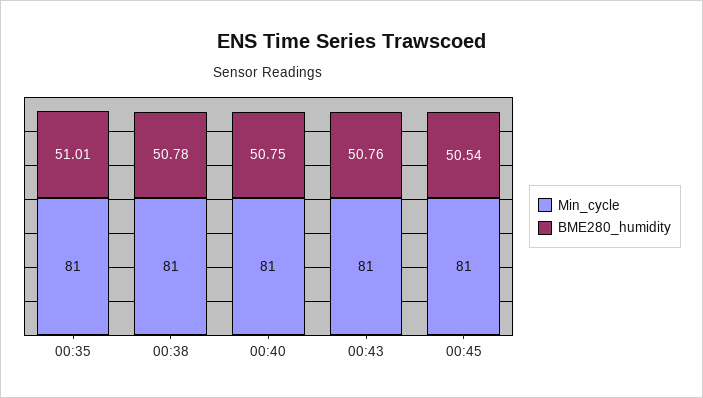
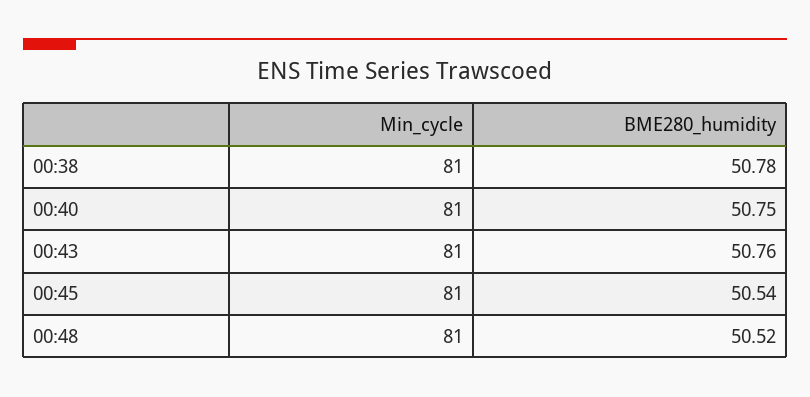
Min_cycle, 00:35: 81 -> none
BME280_humidity, 00:35: 51.01 -> none
Min_cycle, 00:48: none -> 81
BME280_humidity, 00:48: none -> 50.52

